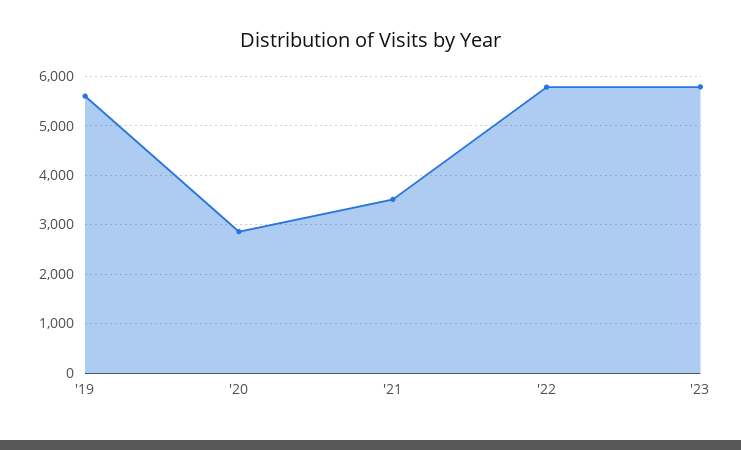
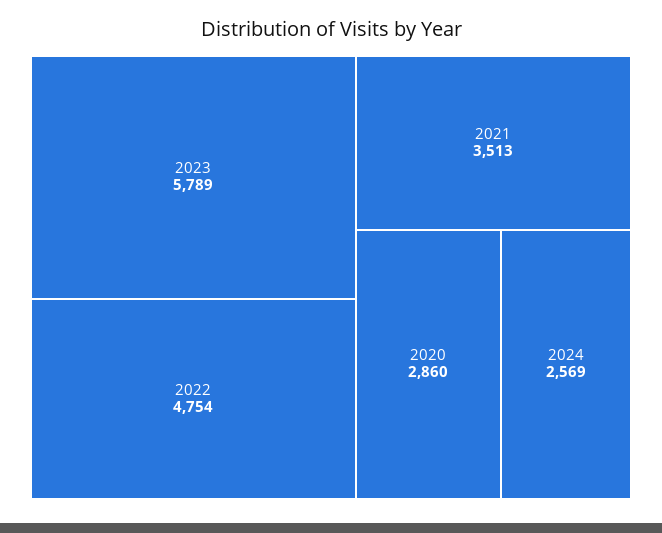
'19: 5600 -> none
'22: 5800 -> 4754
2024: none -> 2569

